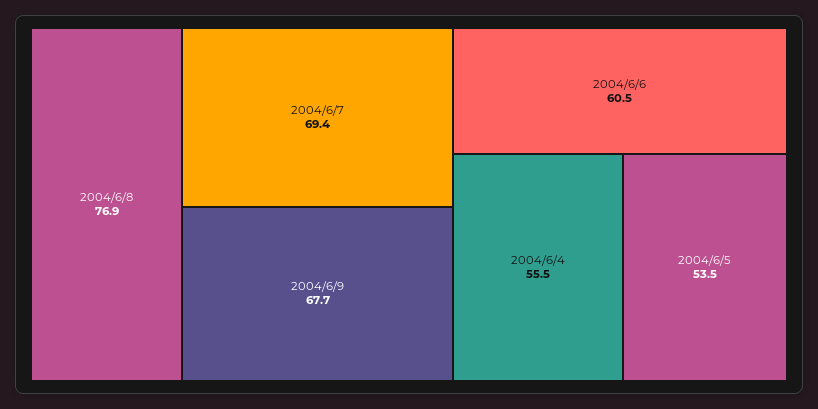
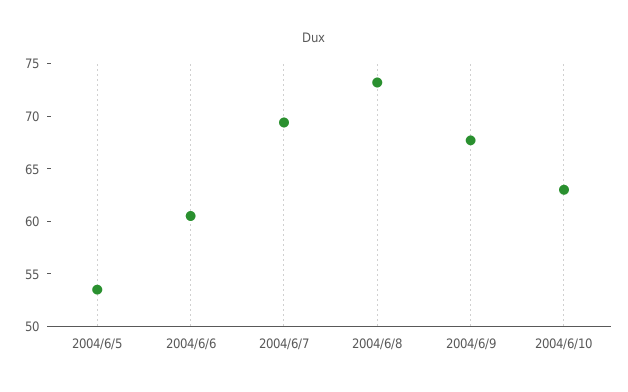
2004/6/8: 76.9 -> 73
2004/6/4: 55.5 -> none
2004/6/10: none -> 63

